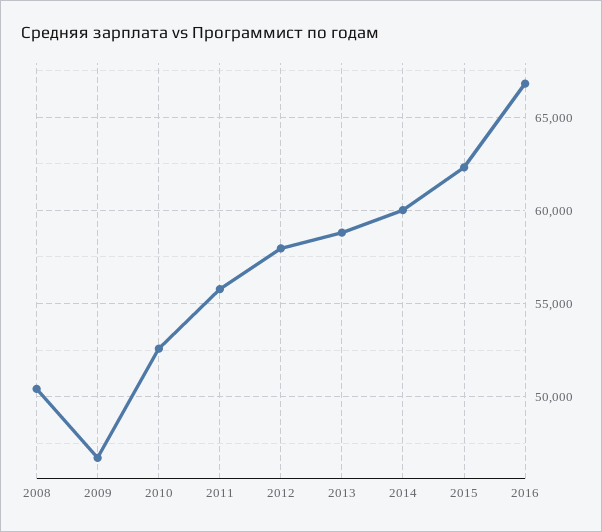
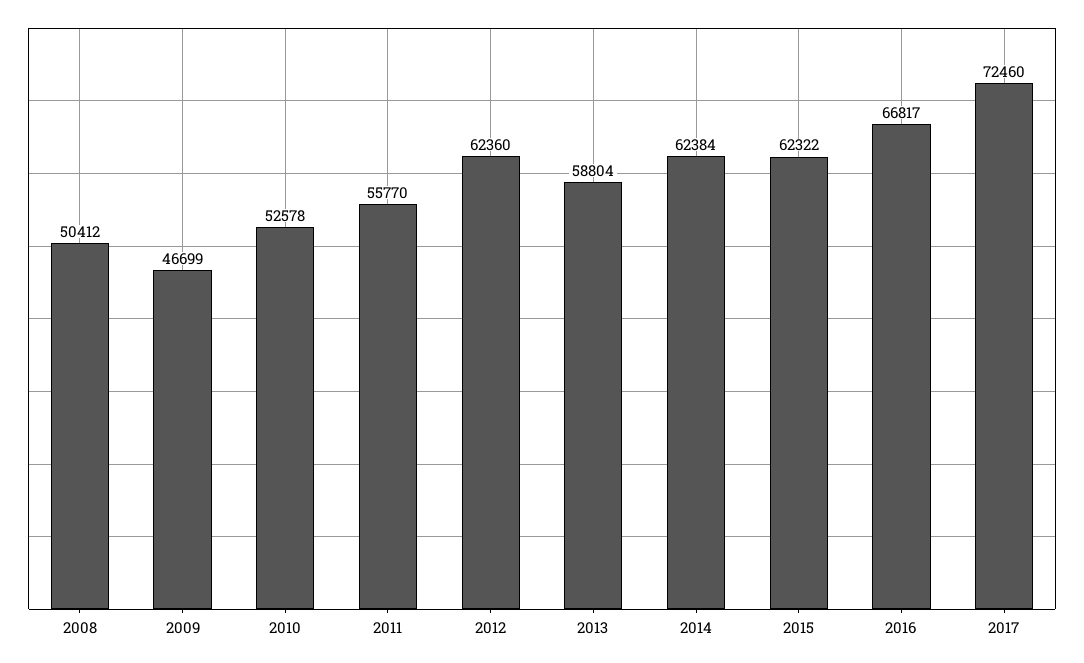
2012: 58000 -> 62360
2014: 60000 -> 62384
2017: none -> 72460

